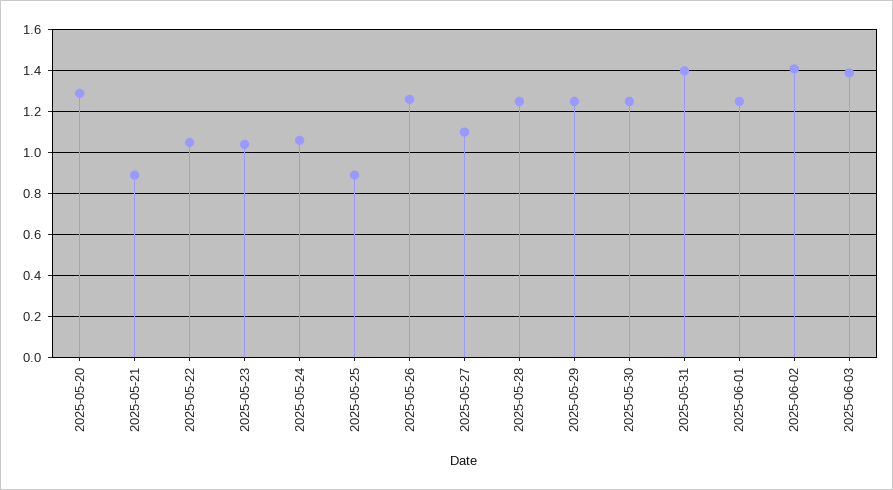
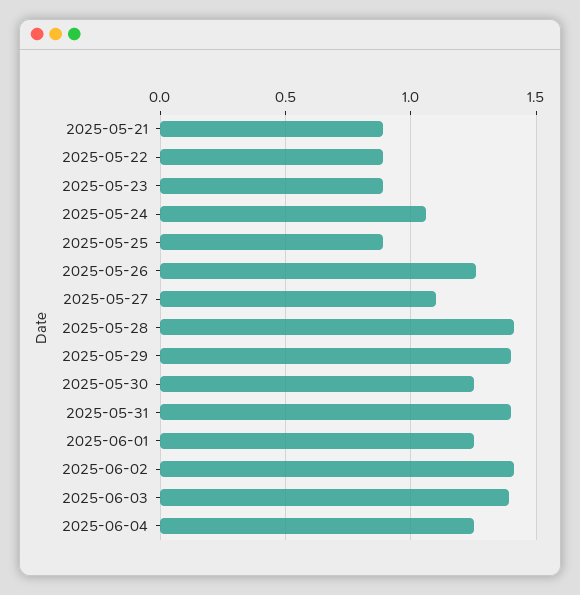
2025-05-20: 1.3 -> none
2025-05-22: 1.05 -> 0.9
2025-05-23: 1.05 -> 0.9
2025-05-28: 1.25 -> 1.4
2025-05-29: 1.25 -> 1.4
2025-06-04: none -> 1.25

